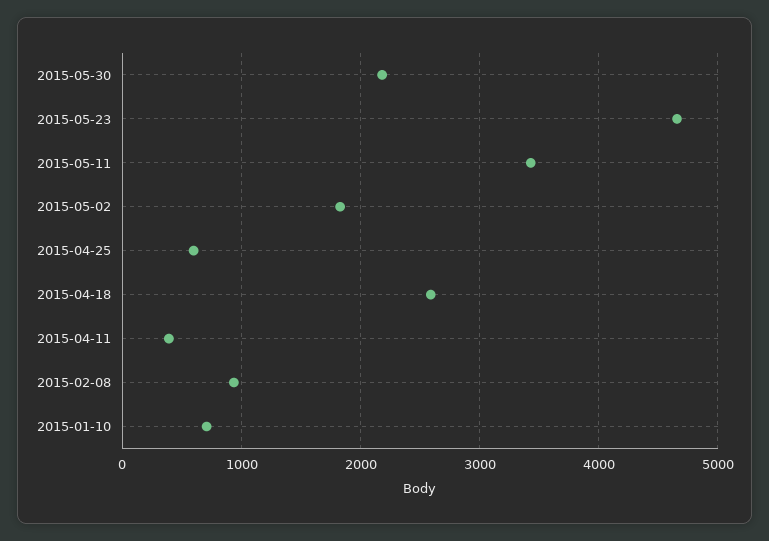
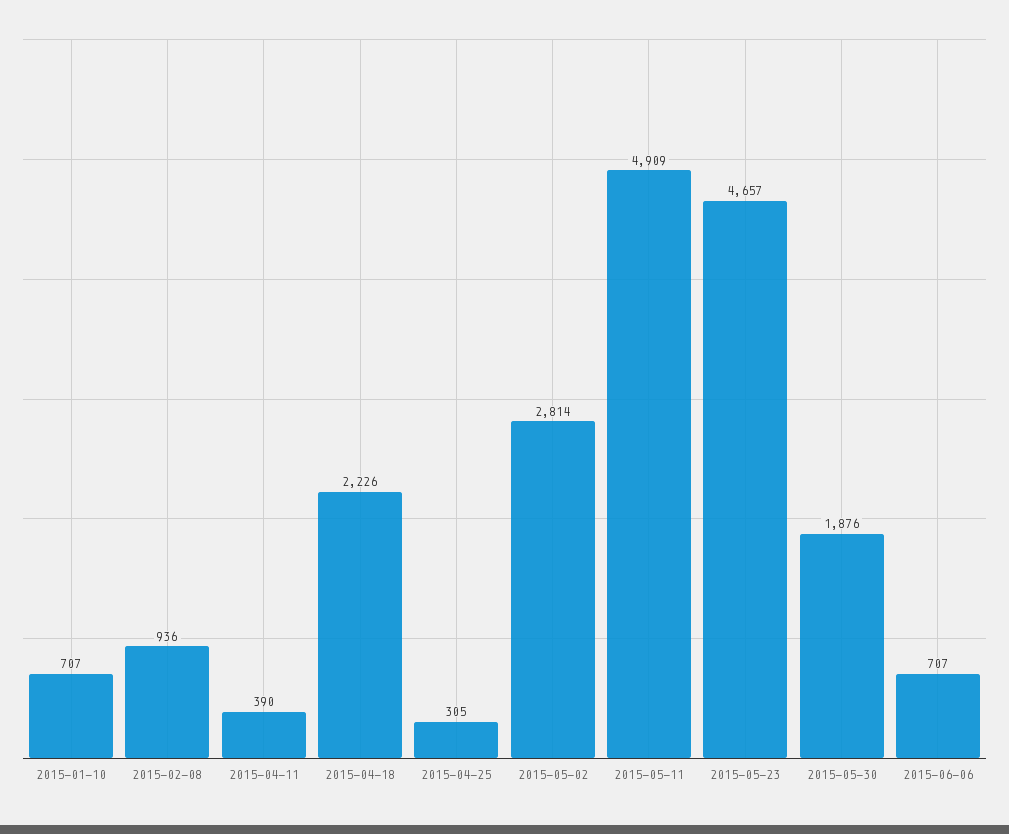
2015-05-30: 2200 -> 1876
2015-05-11: 3400 -> 4909
2015-05-02: 1800 -> 2814
2015-04-25: 600 -> 305
2015-04-18: 2600 -> 2226
2015-06-06: none -> 707

